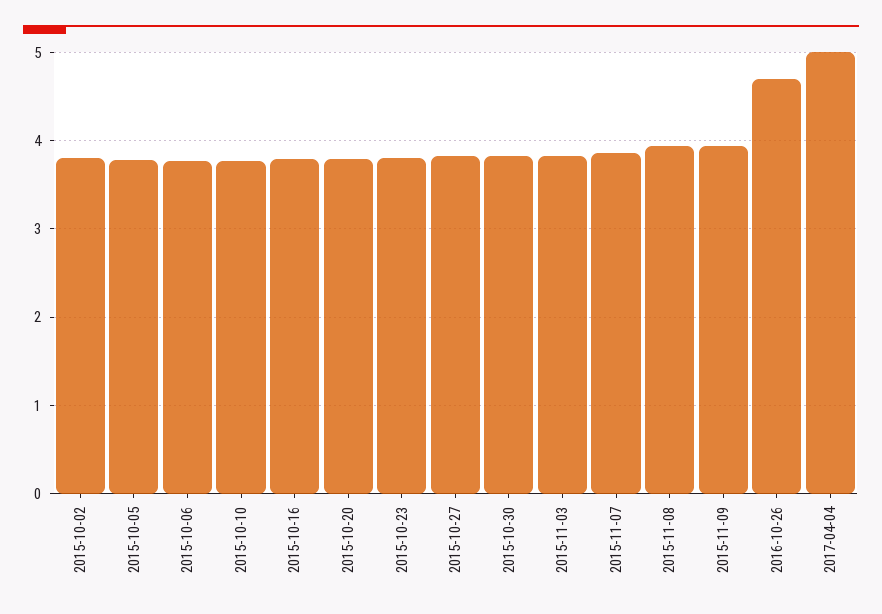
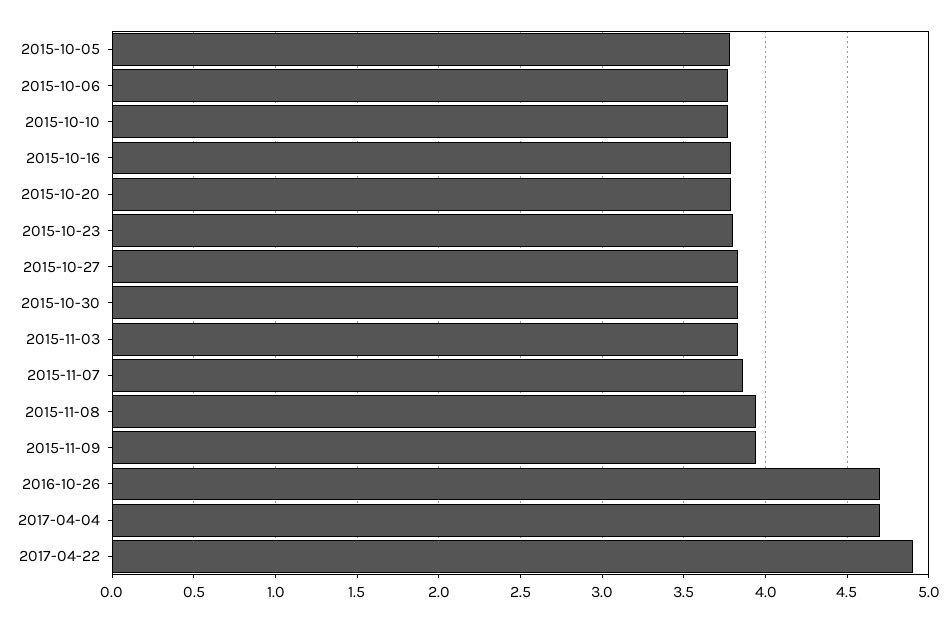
2015-10-02: 3.8 -> none
2017-04-04: 5 -> 4.7
2017-04-22: none -> 4.9

